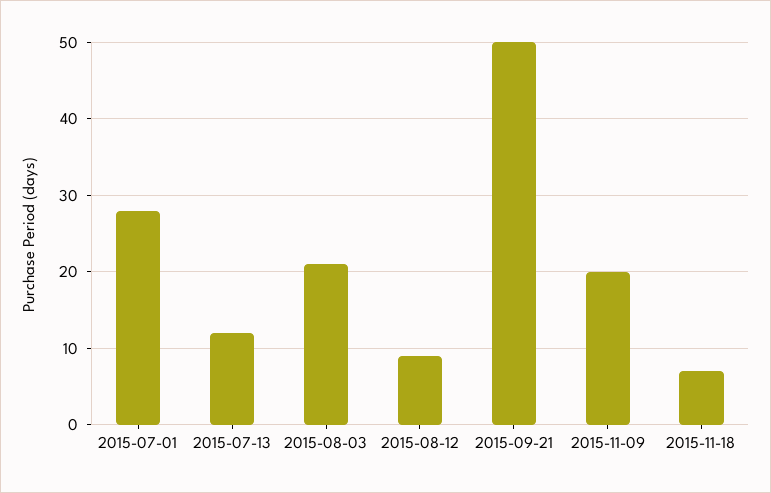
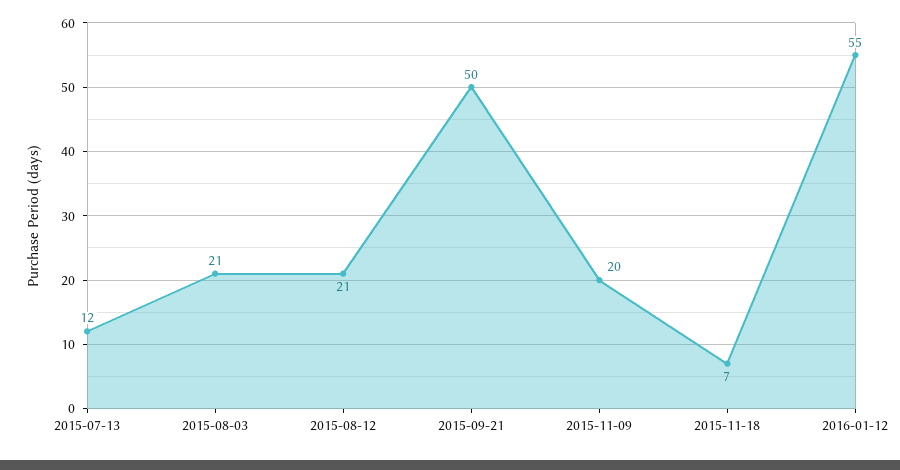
2015-07-01: 28 -> none
2015-08-12: 9 -> 21
2016-01-12: none -> 55

